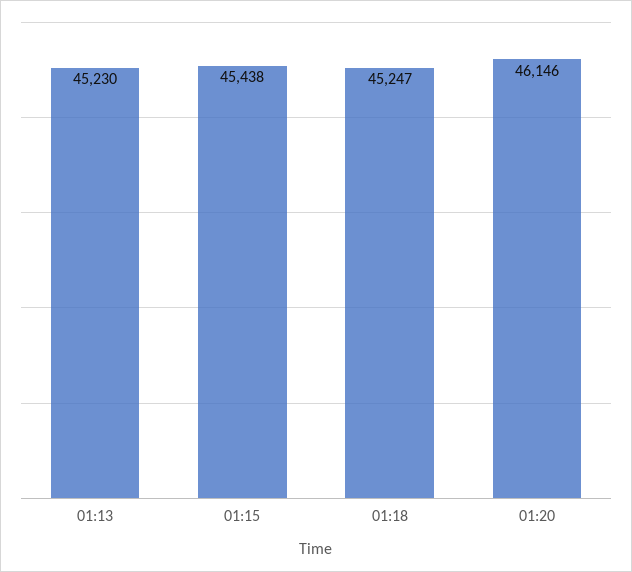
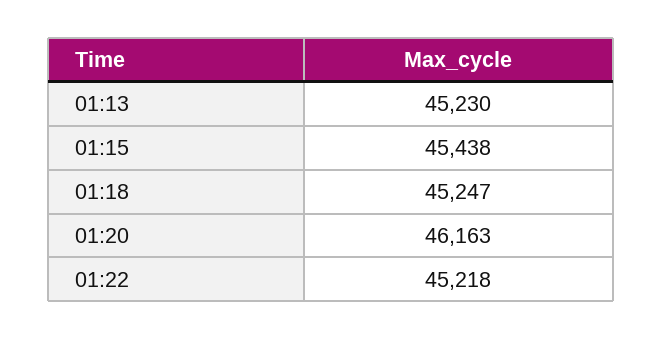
01:20: 46146 -> 46163
01:22: none -> 45218

